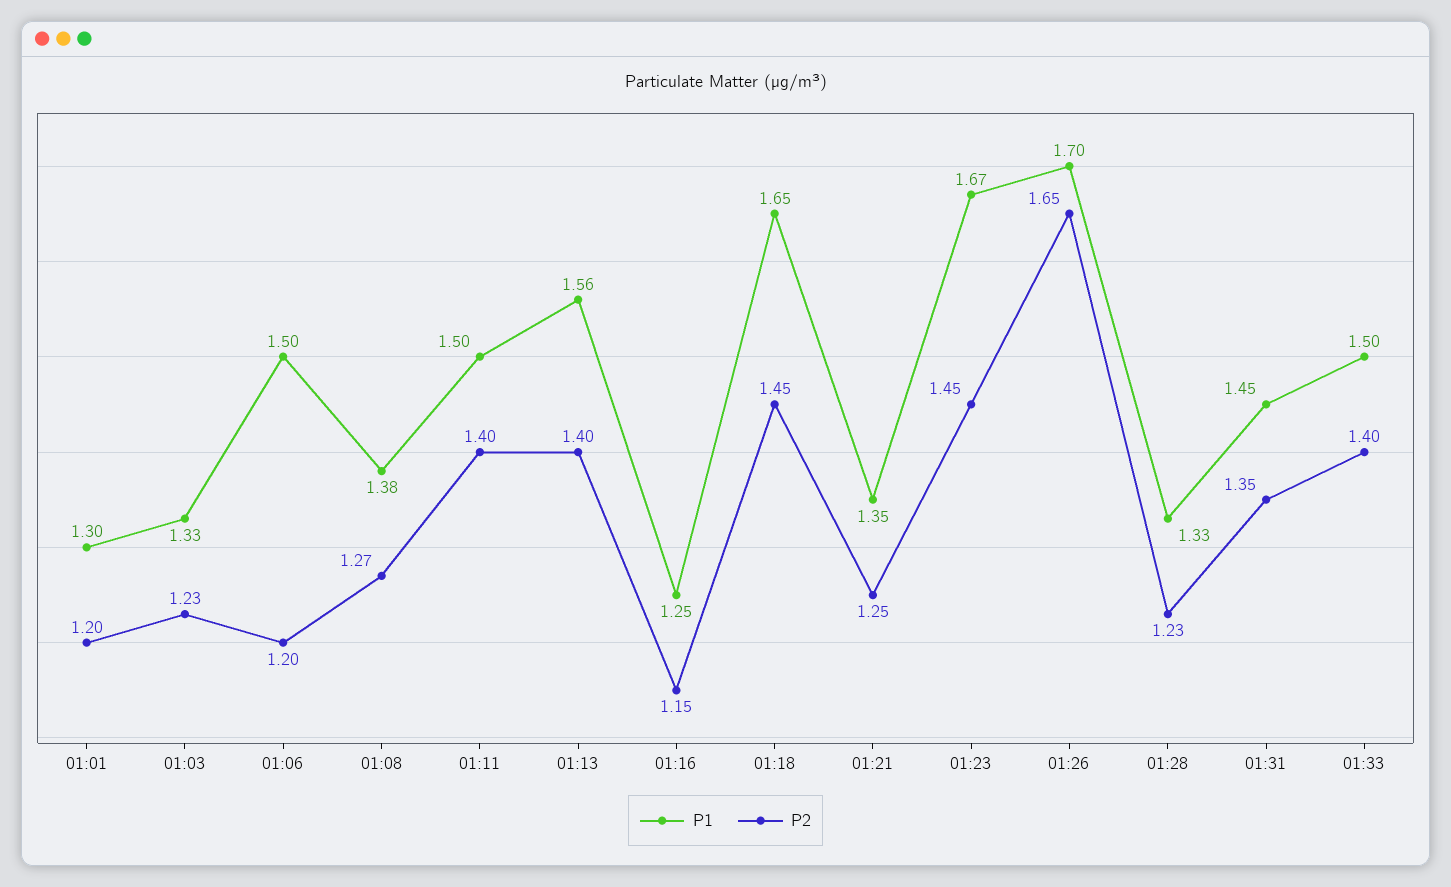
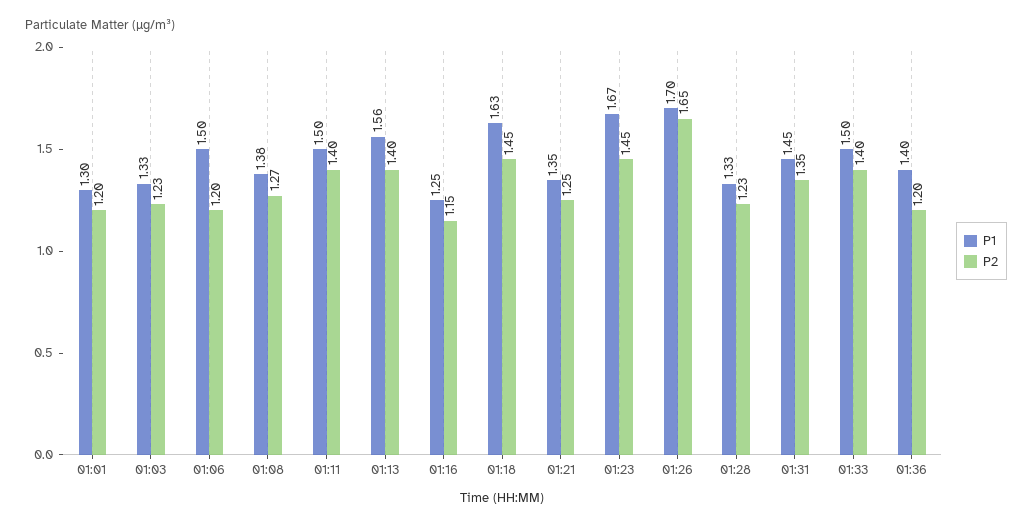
P1, 01:18: 1.65 -> 1.63
P1, 01:36: none -> 1.4
P2, 01:36: none -> 1.2

